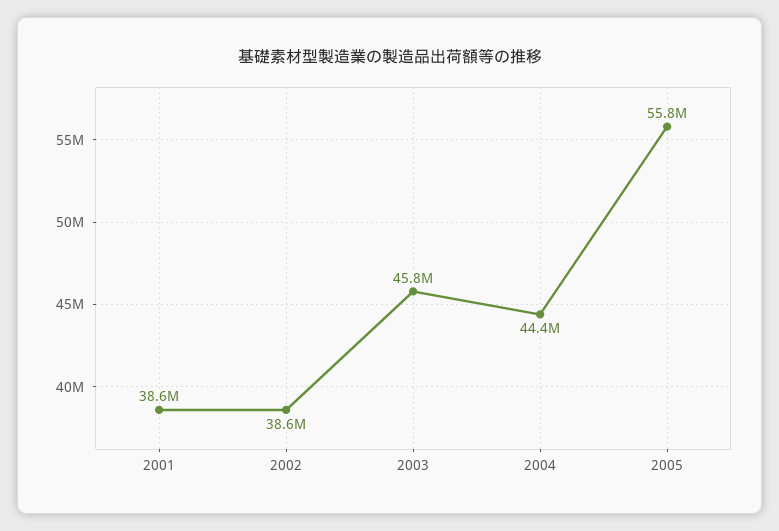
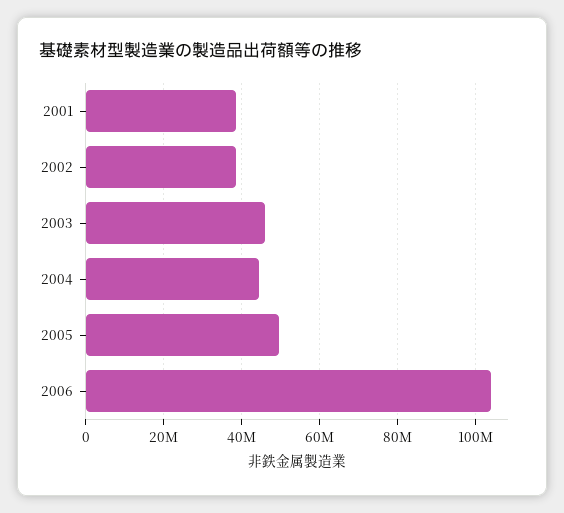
2005: 55800000 -> 50000000
2006: none -> 104000000

